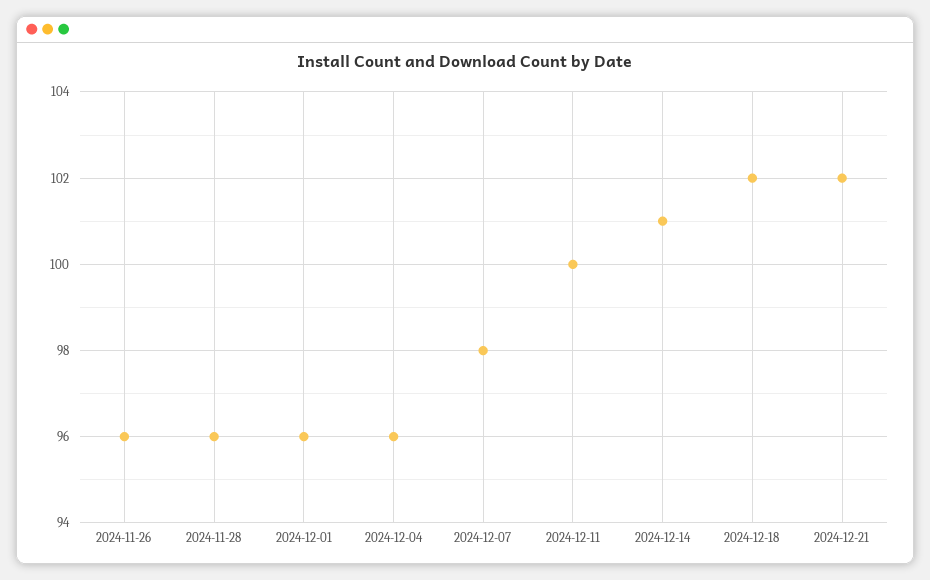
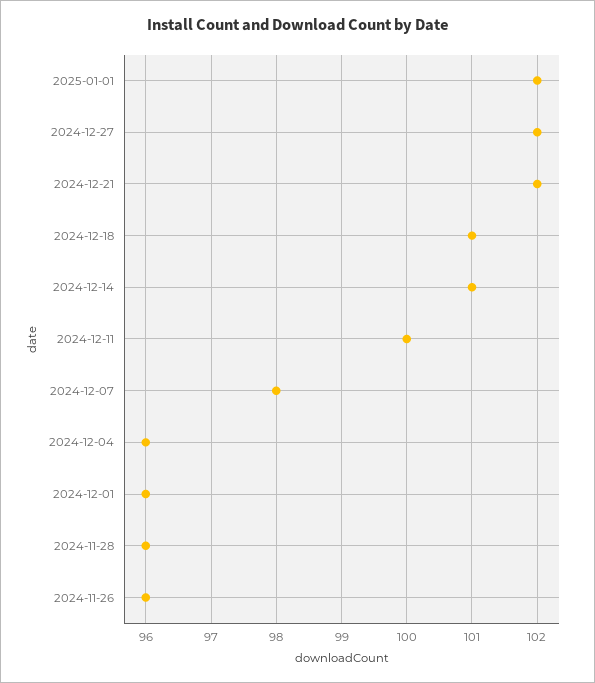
2024-12-18: 102 -> 101
2025-01-01: none -> 102
2024-12-27: none -> 102

